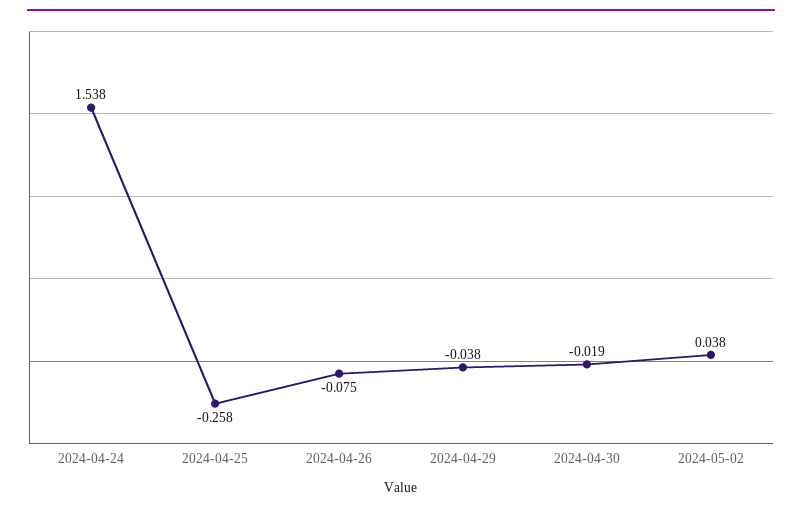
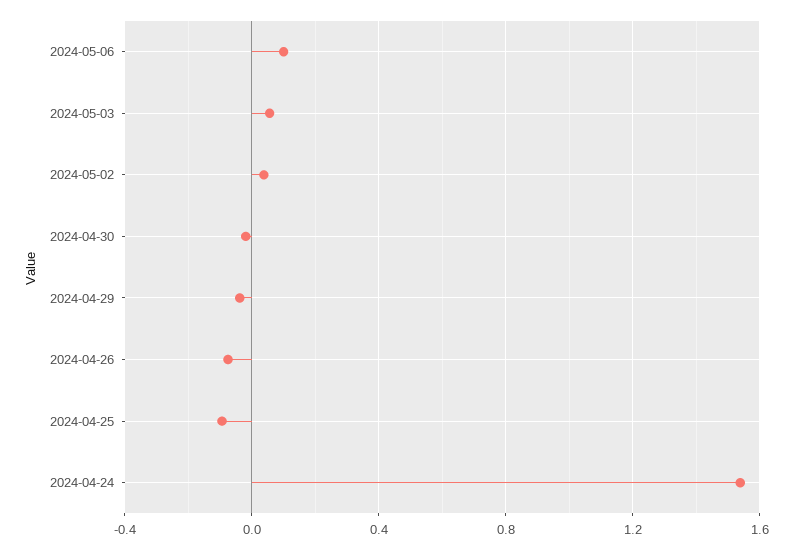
2024-04-25: -0.258 -> -0.1
2024-05-06: none -> 0.1
2024-05-03: none -> 0.05

